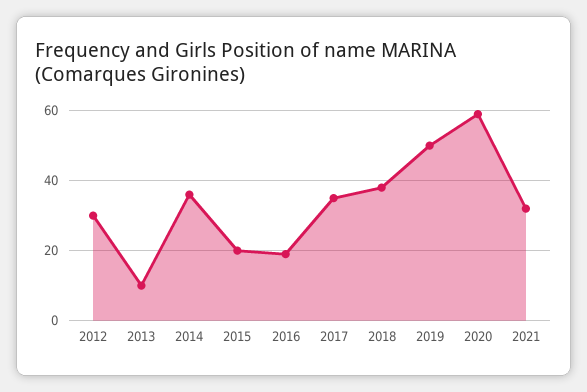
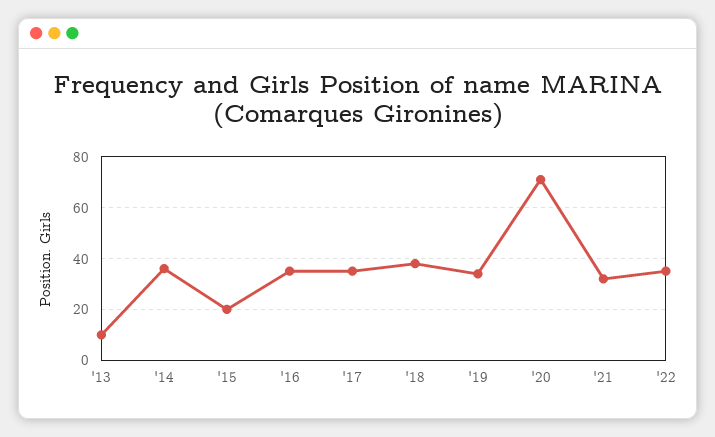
2012: 30 -> none
2016: 20 -> 35
2019: 50 -> 35
2020: 60 -> 70
'22: none -> 35

